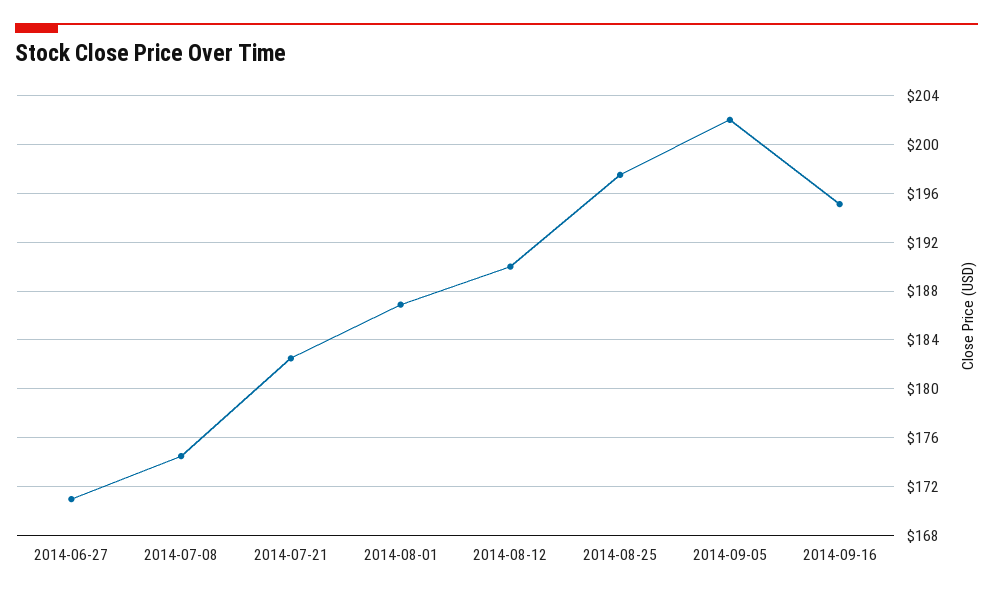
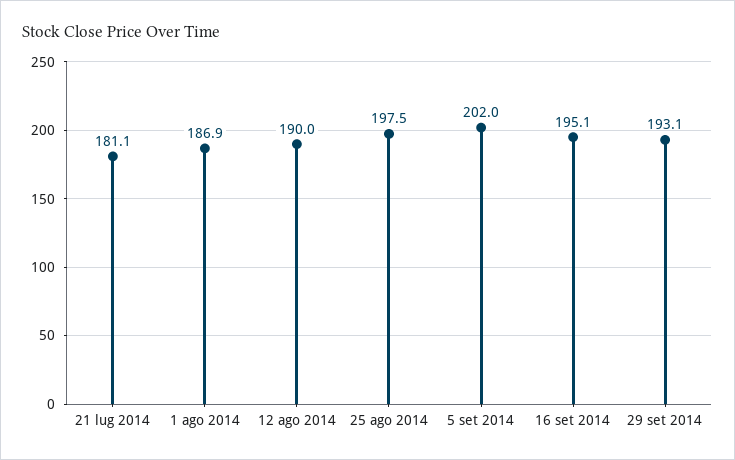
2014-06-27: 171 -> none
2014-07-08: 174.5 -> none
2014-07-21: 182.5 -> 181.1
29 set 2014: none -> 193.1

